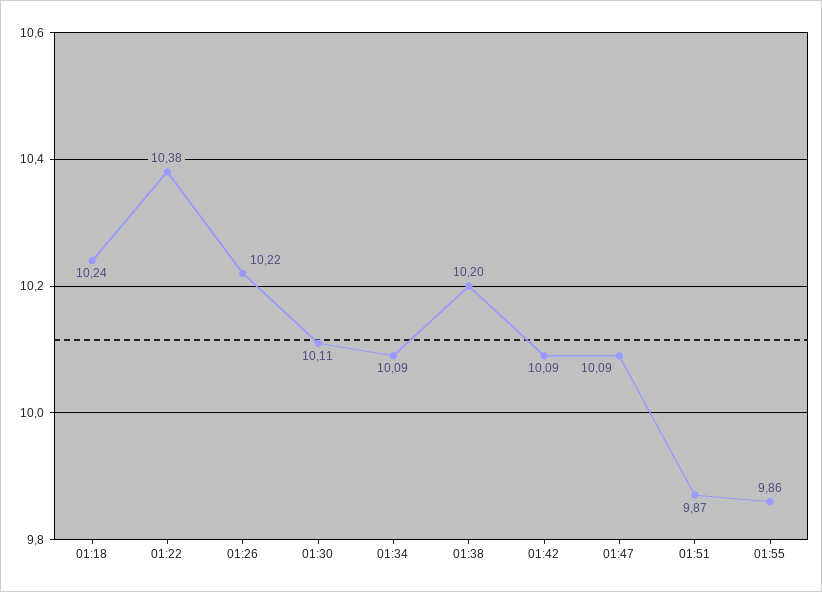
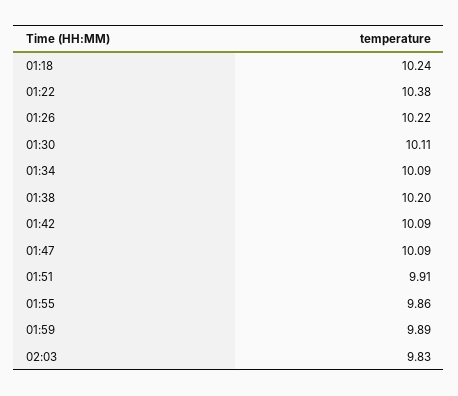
01:51: 9.87 -> 9.91
01:59: none -> 9.89
02:03: none -> 9.83

